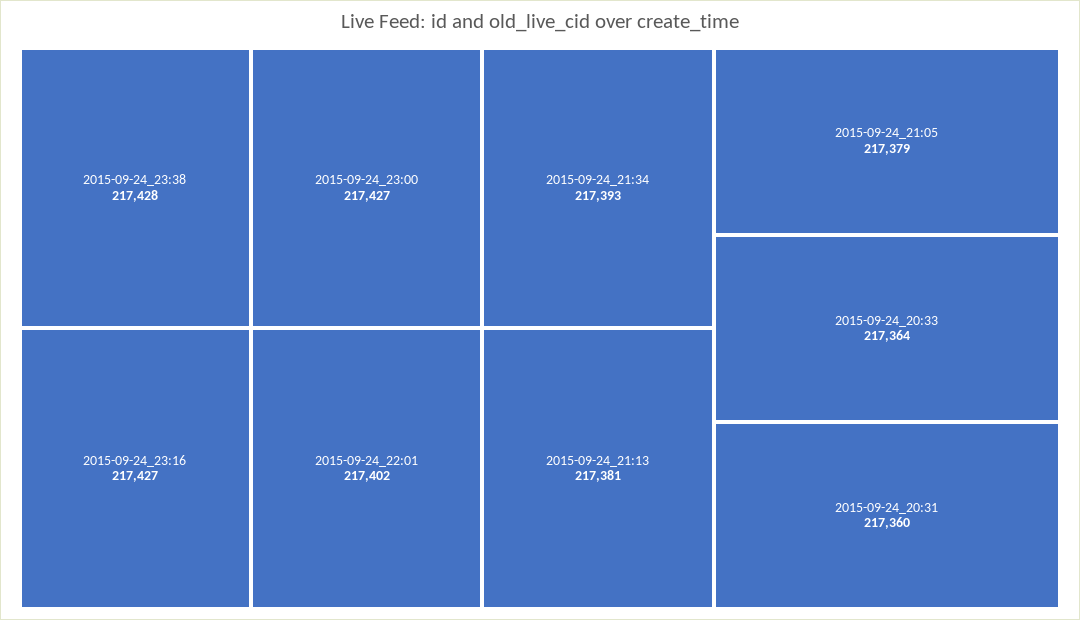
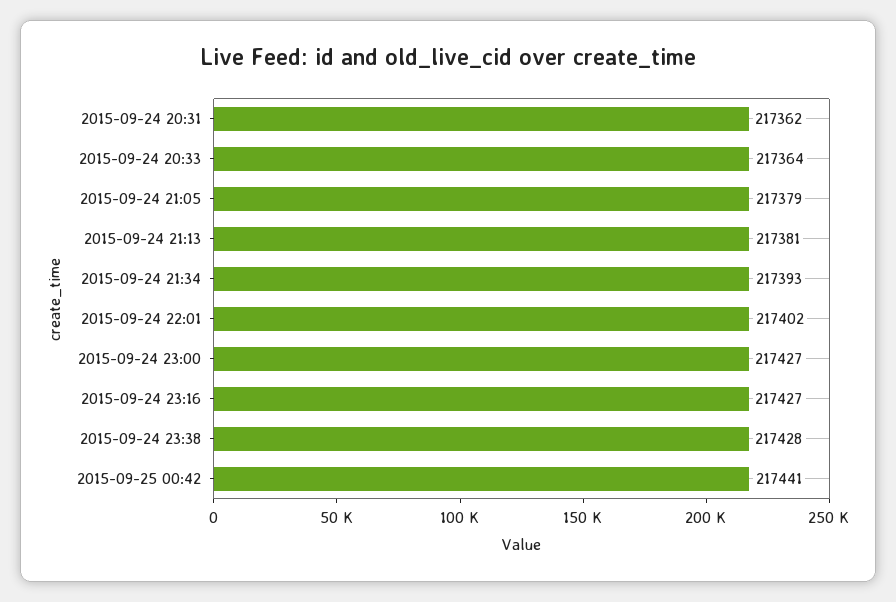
2015-09-24_20:31: 217360 -> 217362
2015-09-25 00:42: none -> 217441

